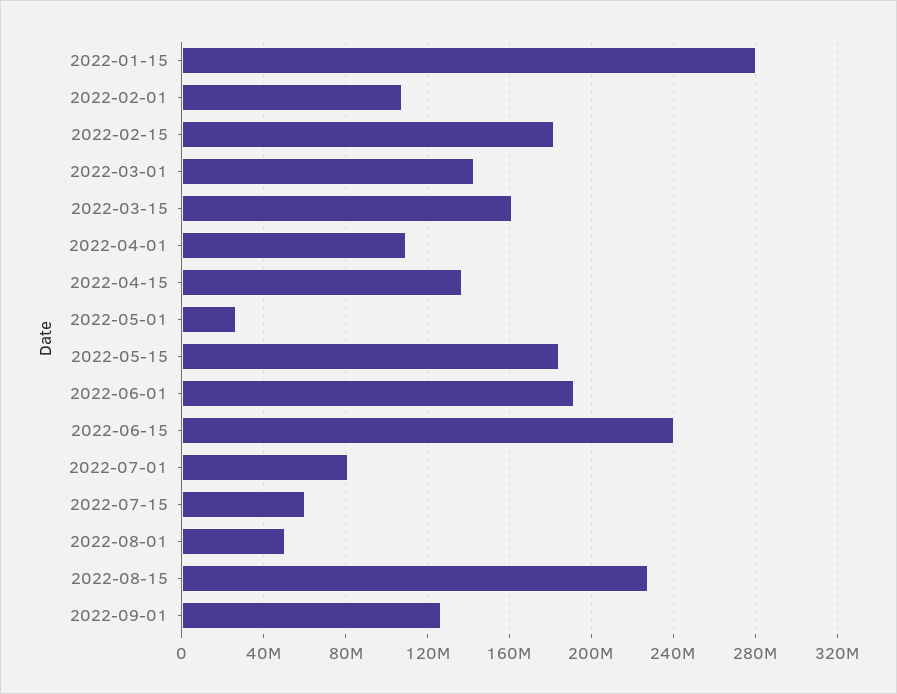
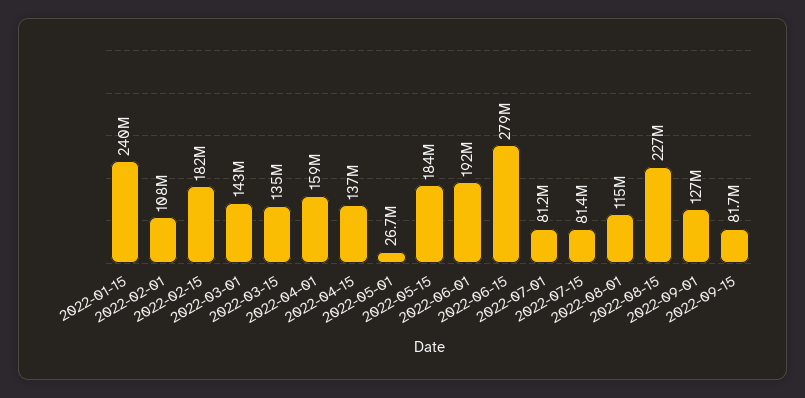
2022-01-15: 280000000 -> 240000000
2022-03-15: 160000000 -> 135000000
2022-04-01: 110000000 -> 159000000
2022-06-15: 240000000 -> 279000000
2022-07-15: 60000000 -> 81400000
2022-08-01: 50000000 -> 115000000
2022-09-15: none -> 81700000

